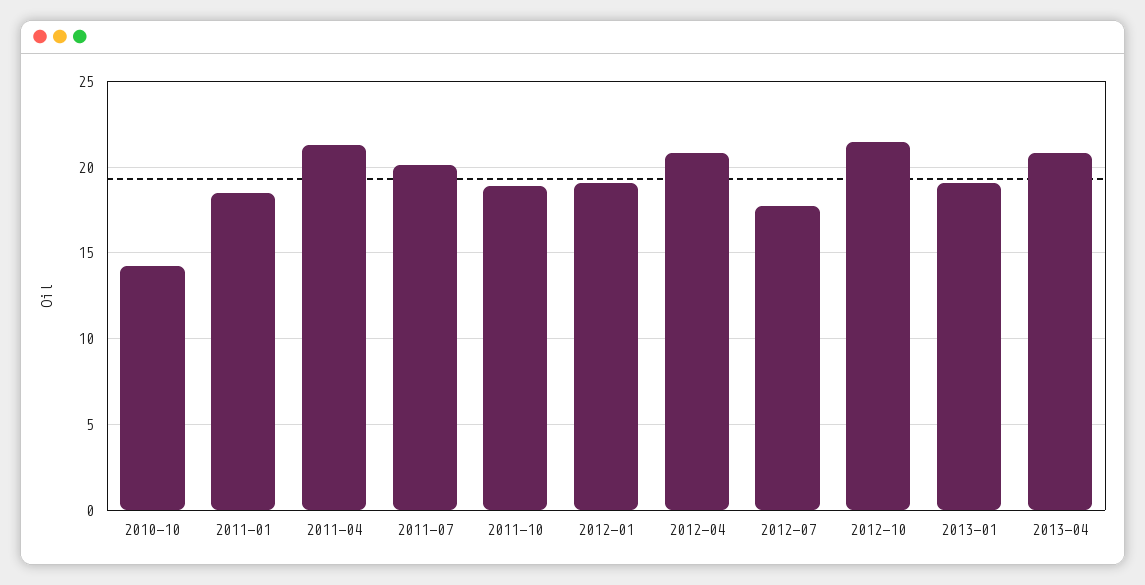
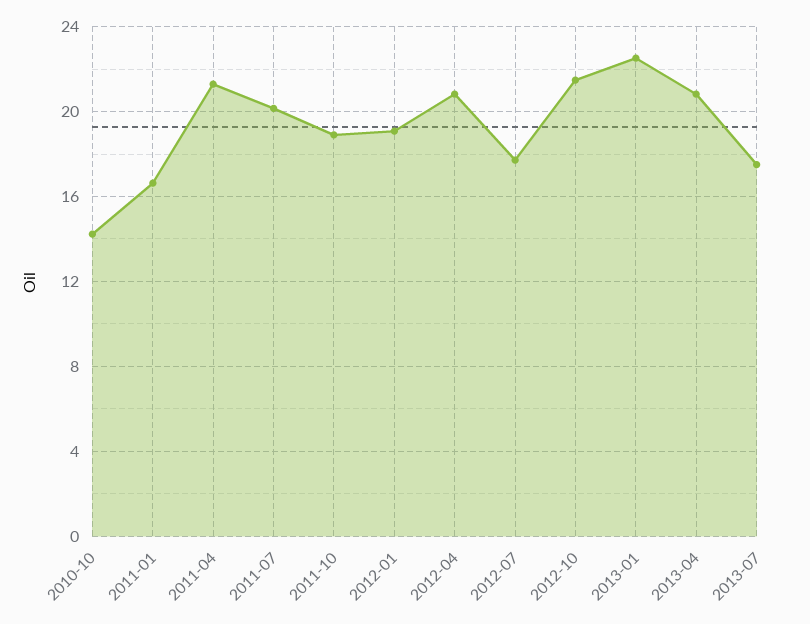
2011-01: 18.5 -> 16.5
2013-01: 19 -> 22.5
2013-07: none -> 17.5

